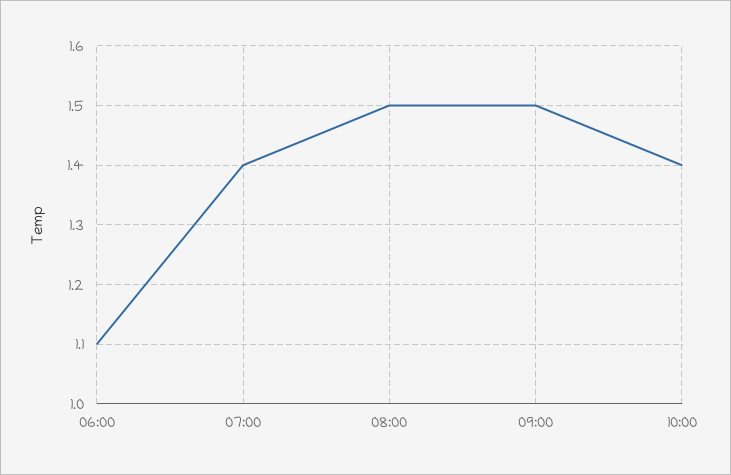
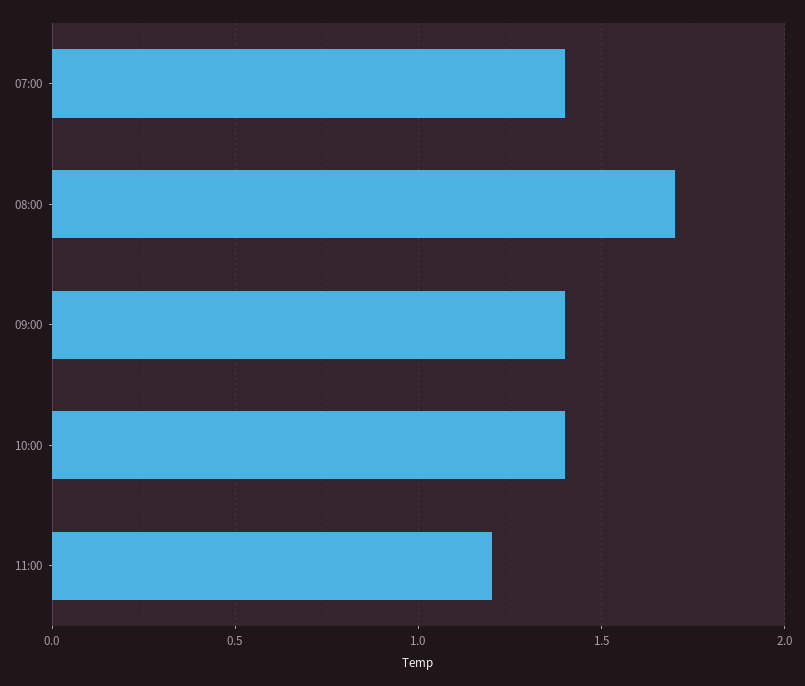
06:00: 1.1 -> none
08:00: 1.5 -> 1.7
09:00: 1.5 -> 1.4
11:00: none -> 1.2

